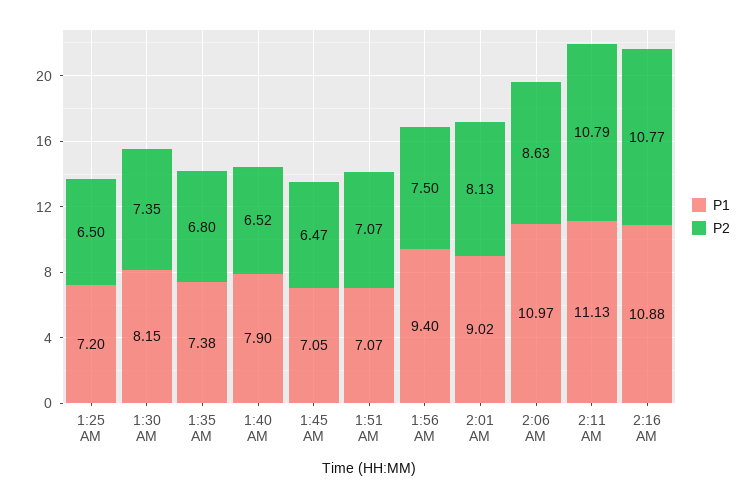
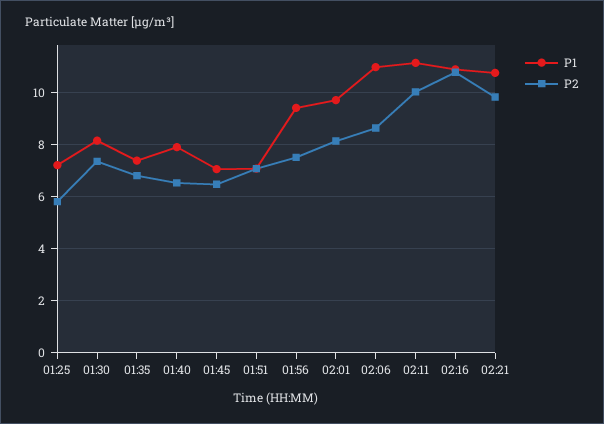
P2, 1:25 AM: 6.5 -> 5.75
P1, 2:01 AM: 9.02 -> 9.75
P2, 2:11 AM: 10.79 -> 10
P1, 02:21: none -> 10.75
P2, 02:21: none -> 9.75

